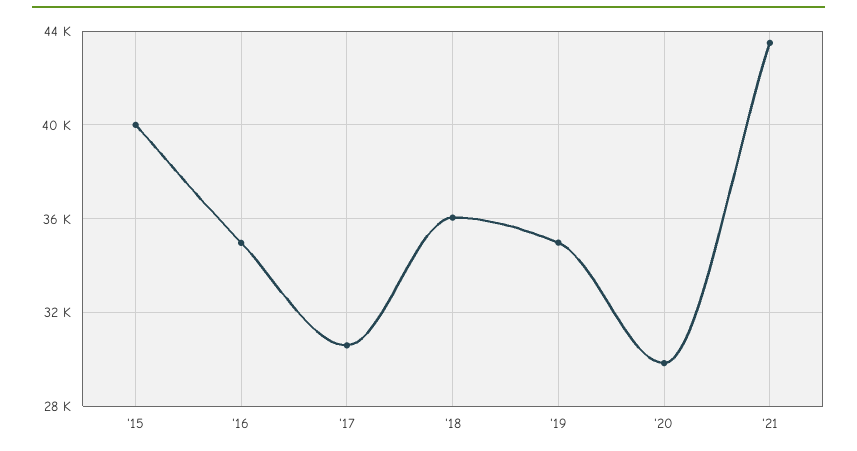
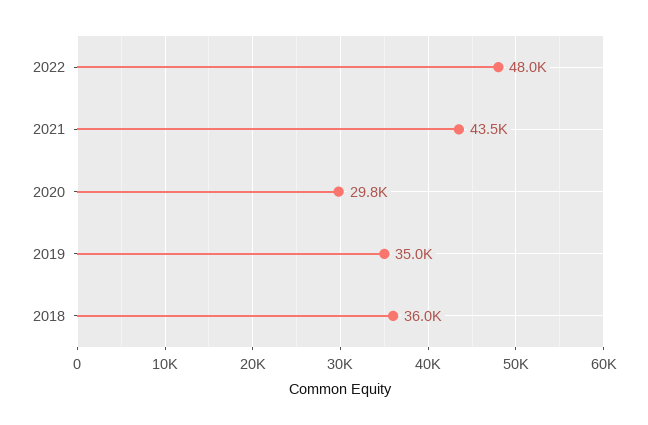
'15: 40000 -> none
'16: 35000 -> none
'17: 30500 -> none
2022: none -> 48000

